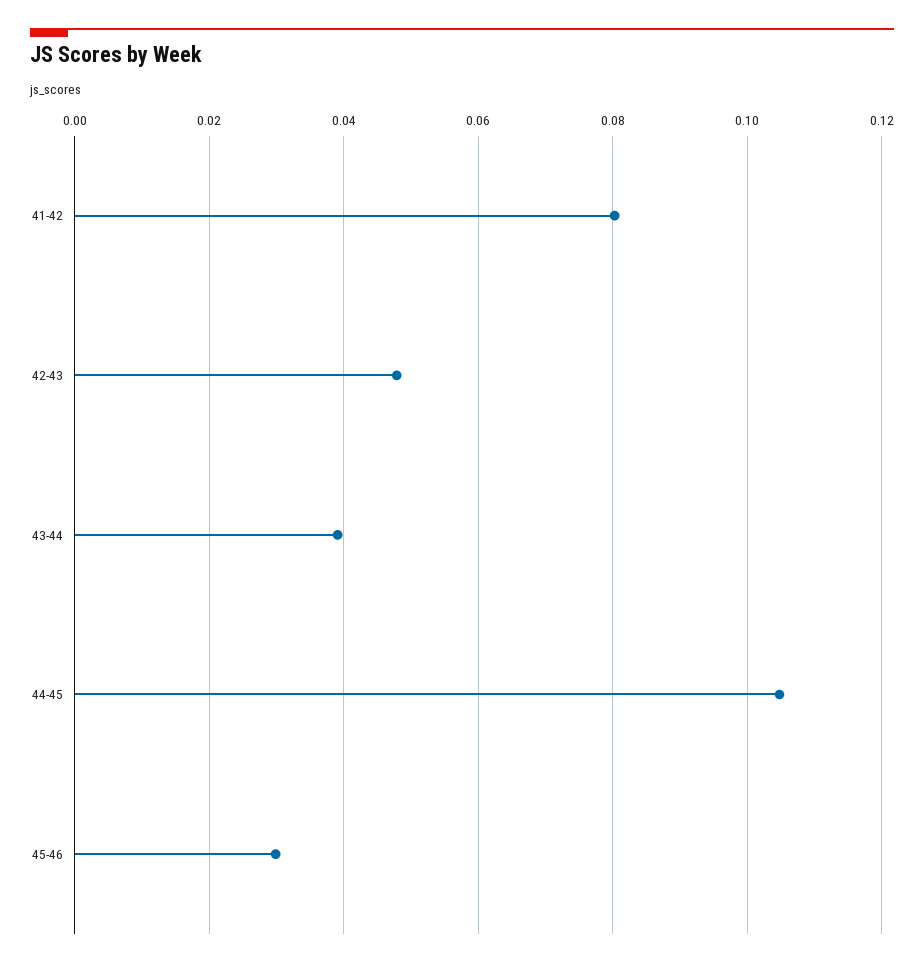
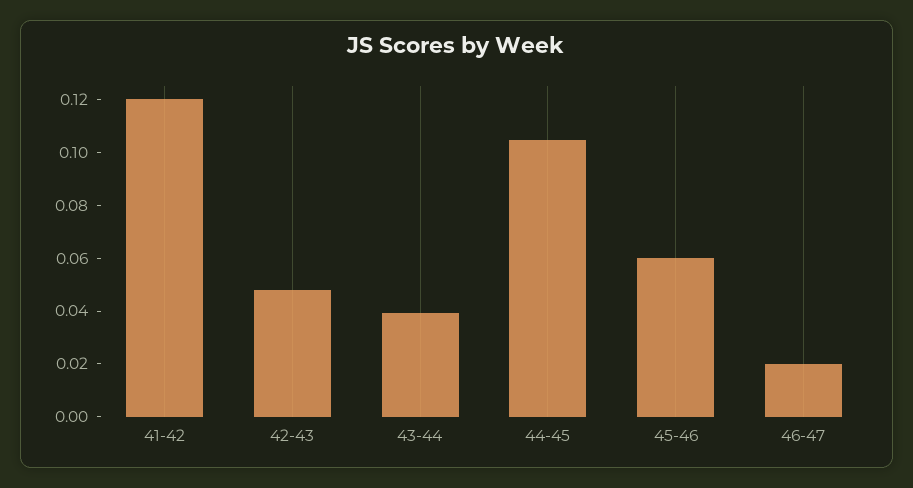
41-42: 0.08 -> 0.12
45-46: 0.03 -> 0.06
46-47: none -> 0.02

